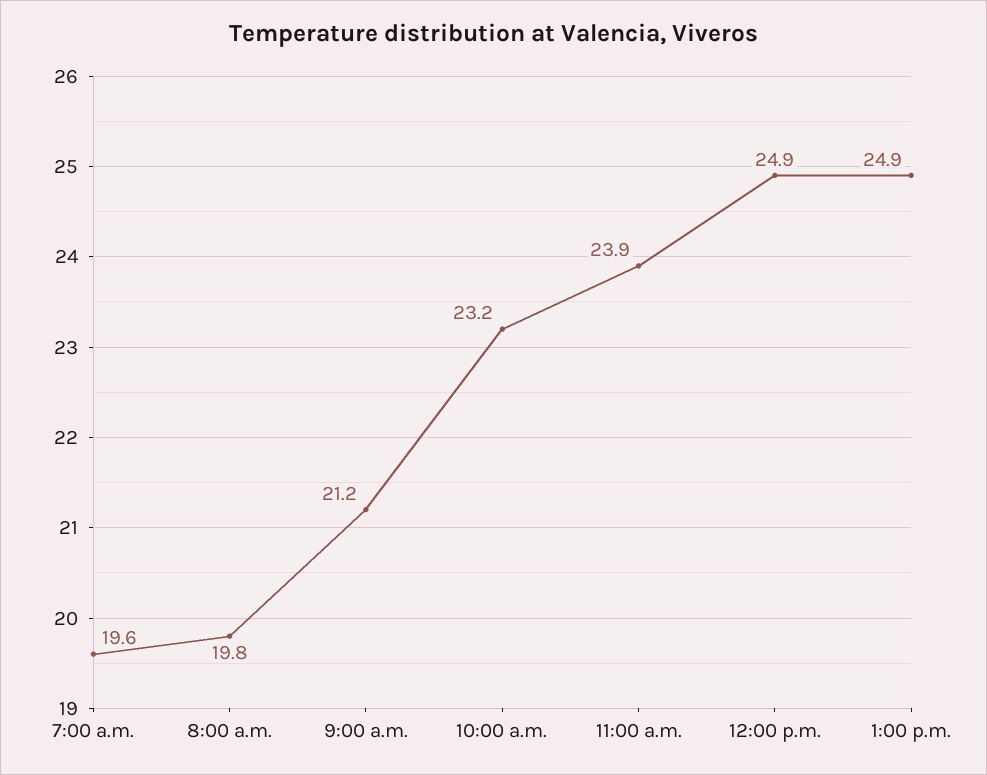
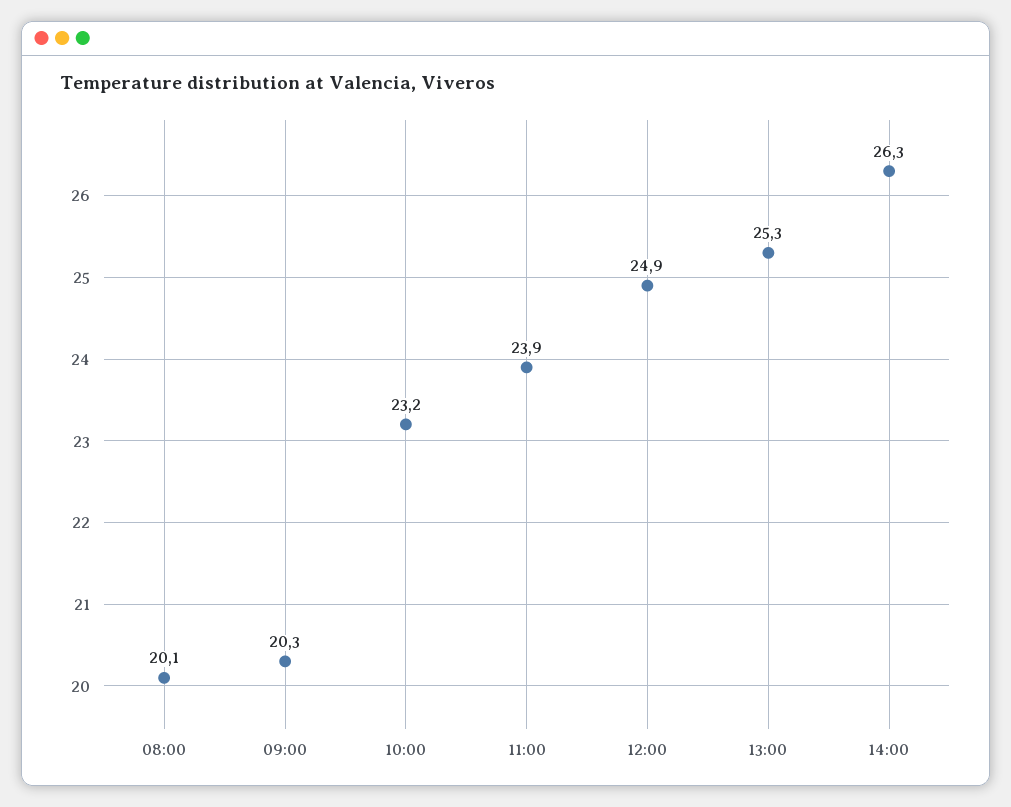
7:00 a.m.: 19.6 -> none
8:00 a.m.: 19.8 -> 20.1
9:00 a.m.: 21.2 -> 20.3
1:00 p.m.: 24.9 -> 25.3
14:00: none -> 26.3

